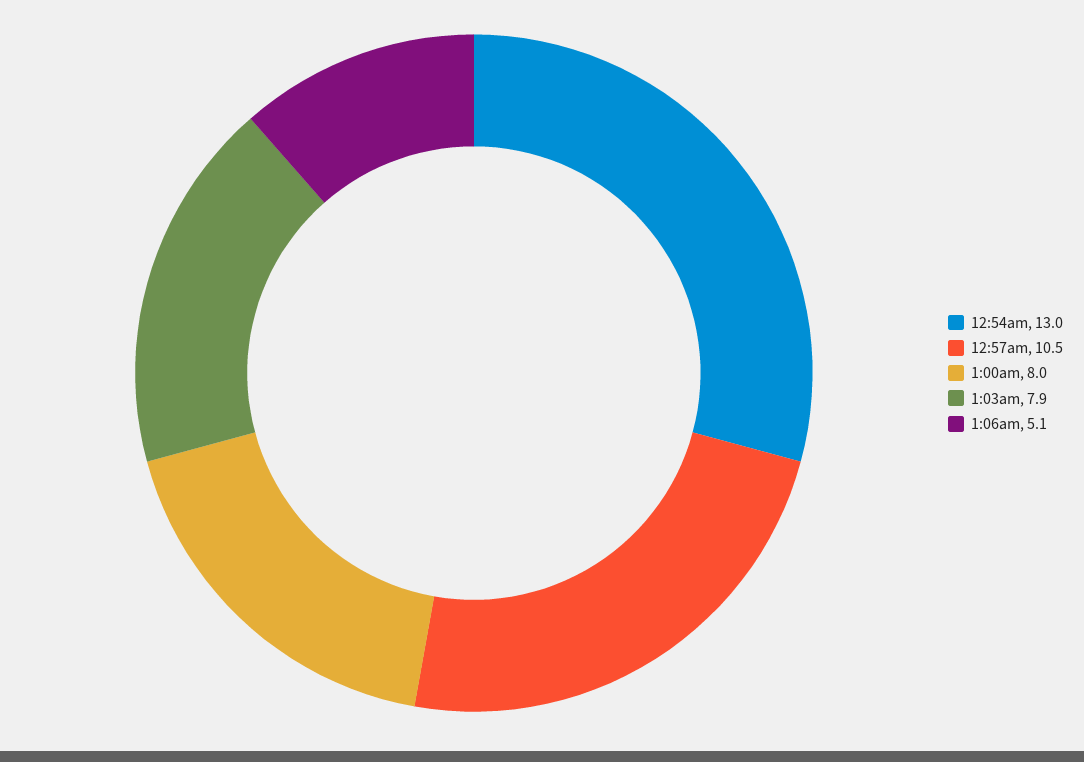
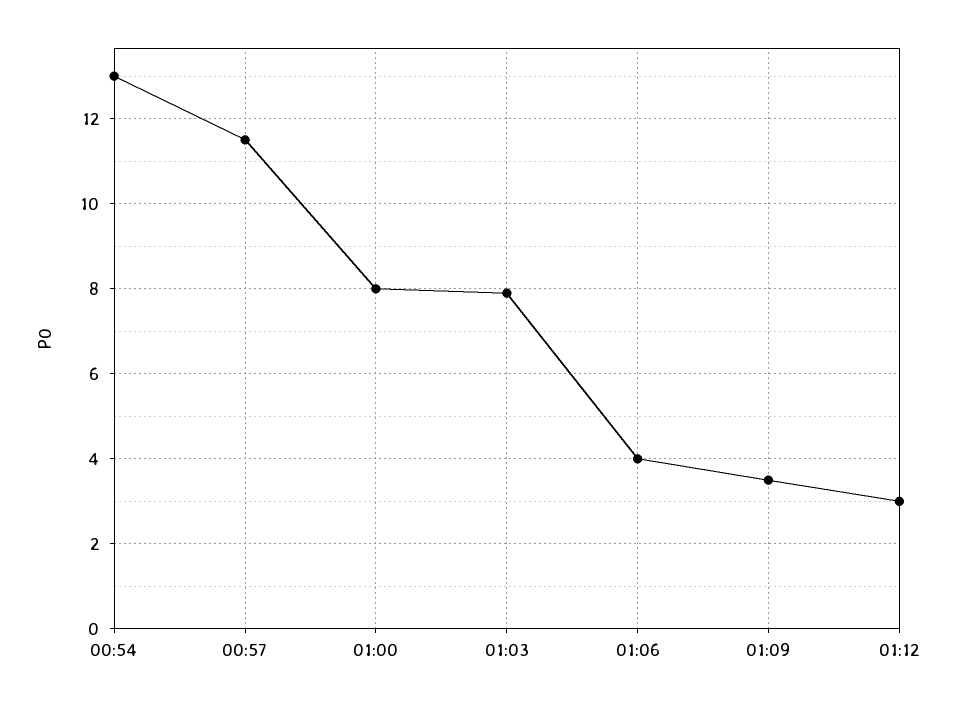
12:57am: 10.5 -> 11.5
1:06am: 5.1 -> 4
01:09: none -> 3.5
01:12: none -> 3

